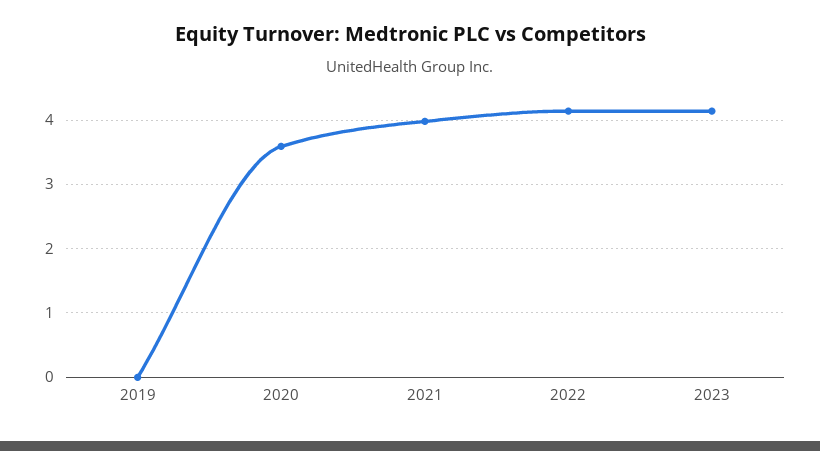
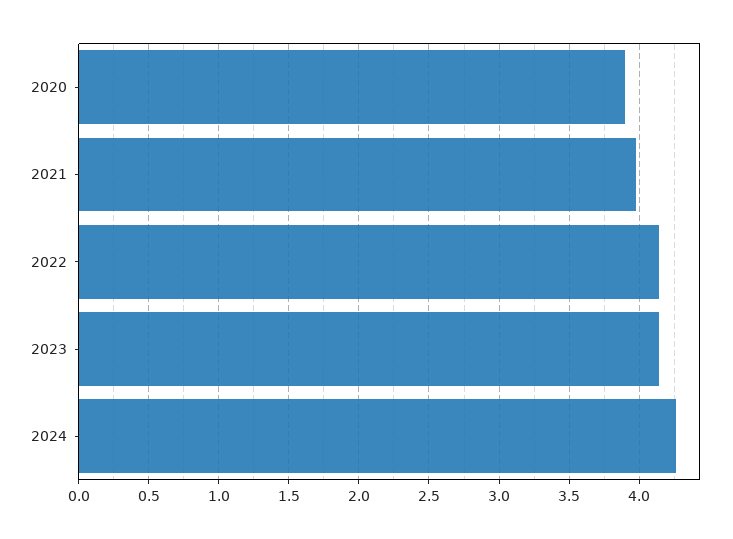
2019: 0 -> none
2020: 3.6 -> 3.9
2024: none -> 4.25

